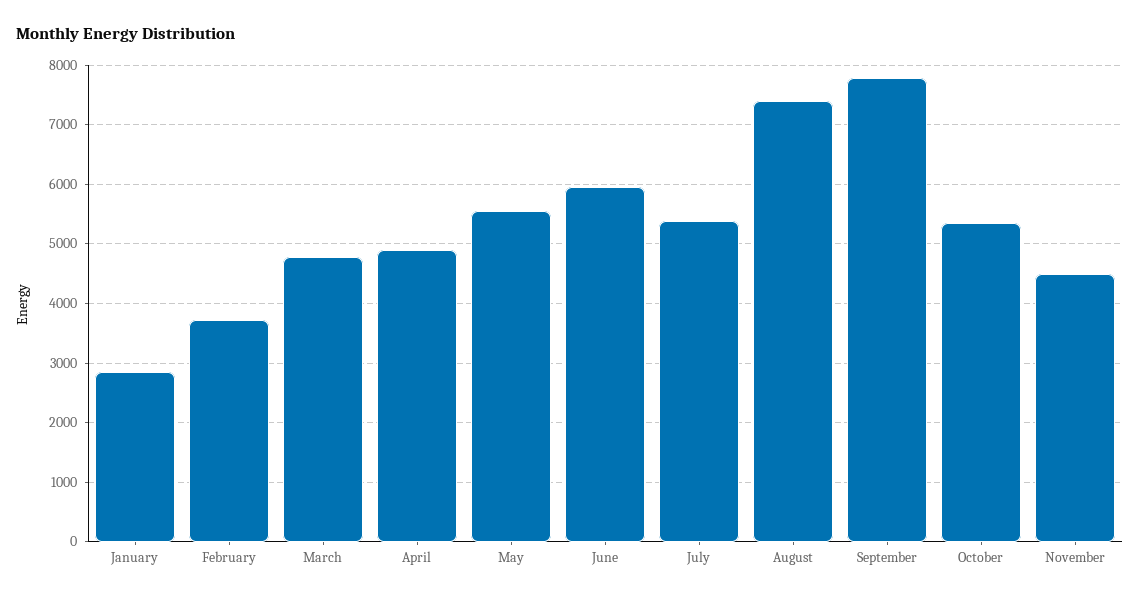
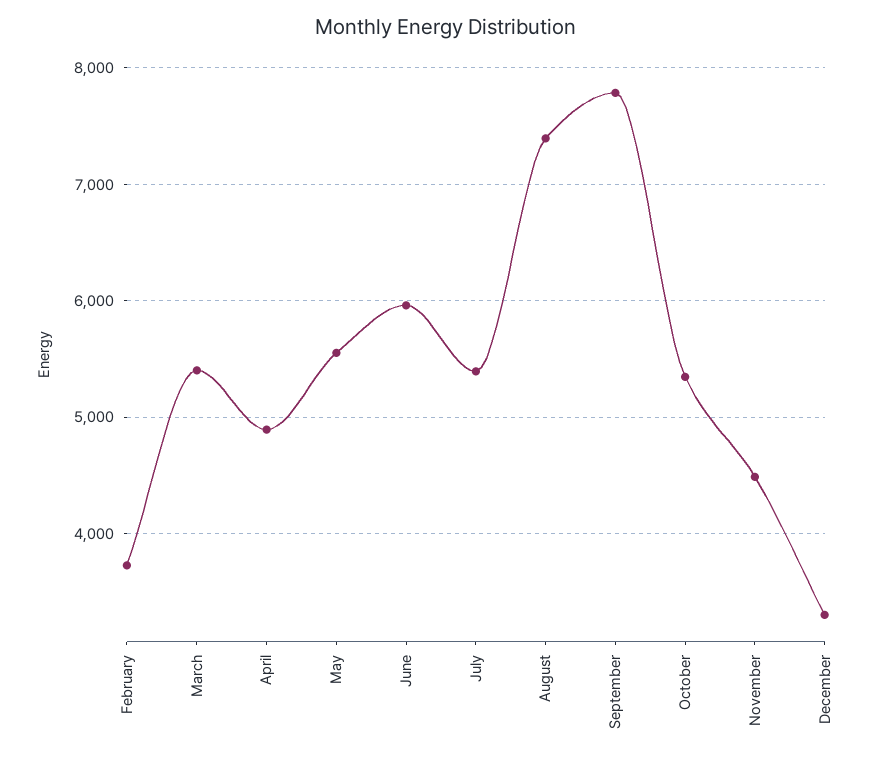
January: 2800 -> none
March: 4800 -> 5400
December: none -> 3300

